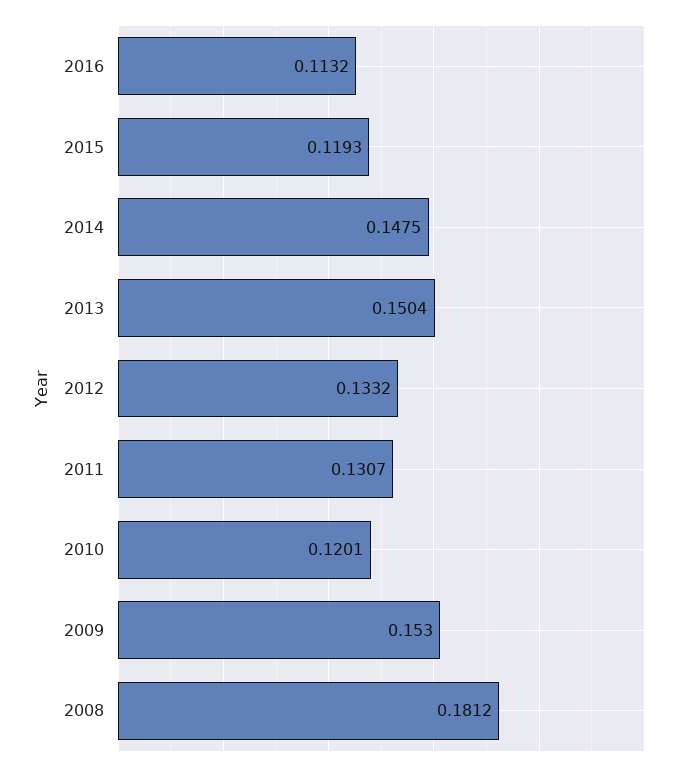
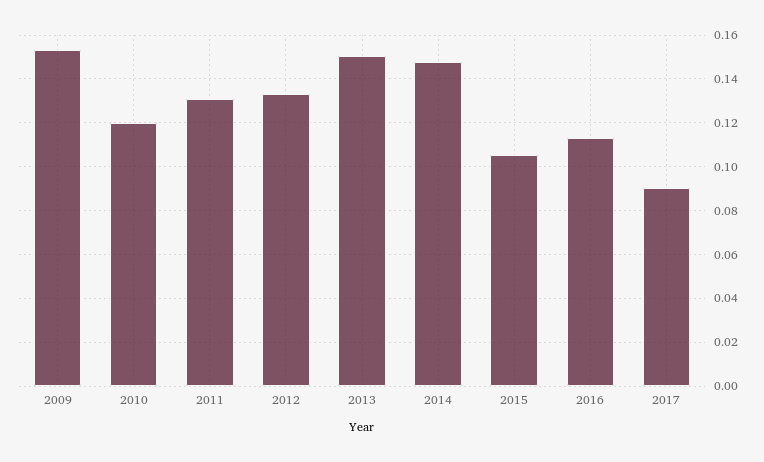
2015: 0.1193 -> 0.105
2008: 0.1812 -> none
2017: none -> 0.09

